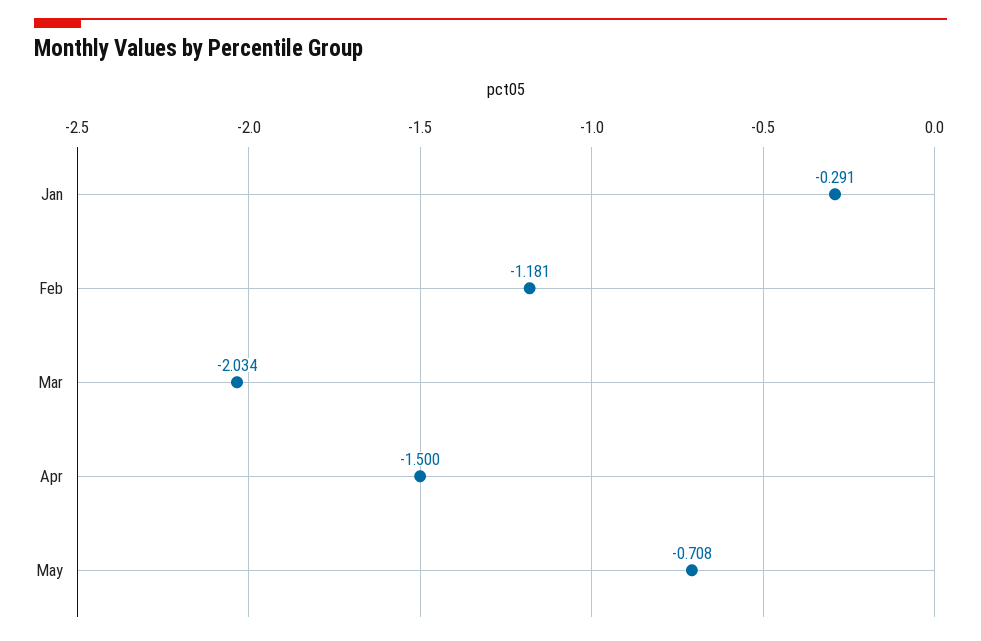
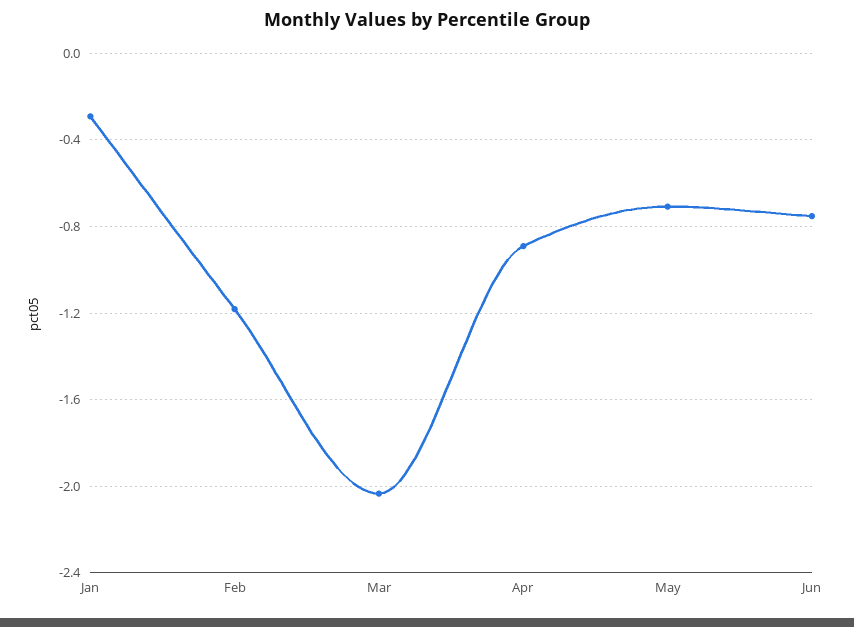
Apr: -1.5 -> -0.9
Jun: none -> -0.75

